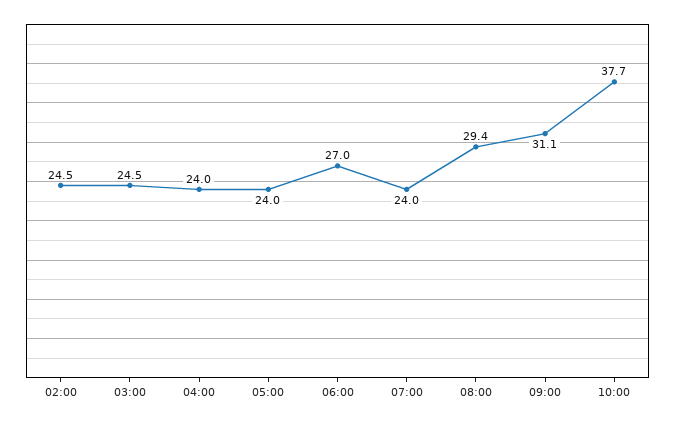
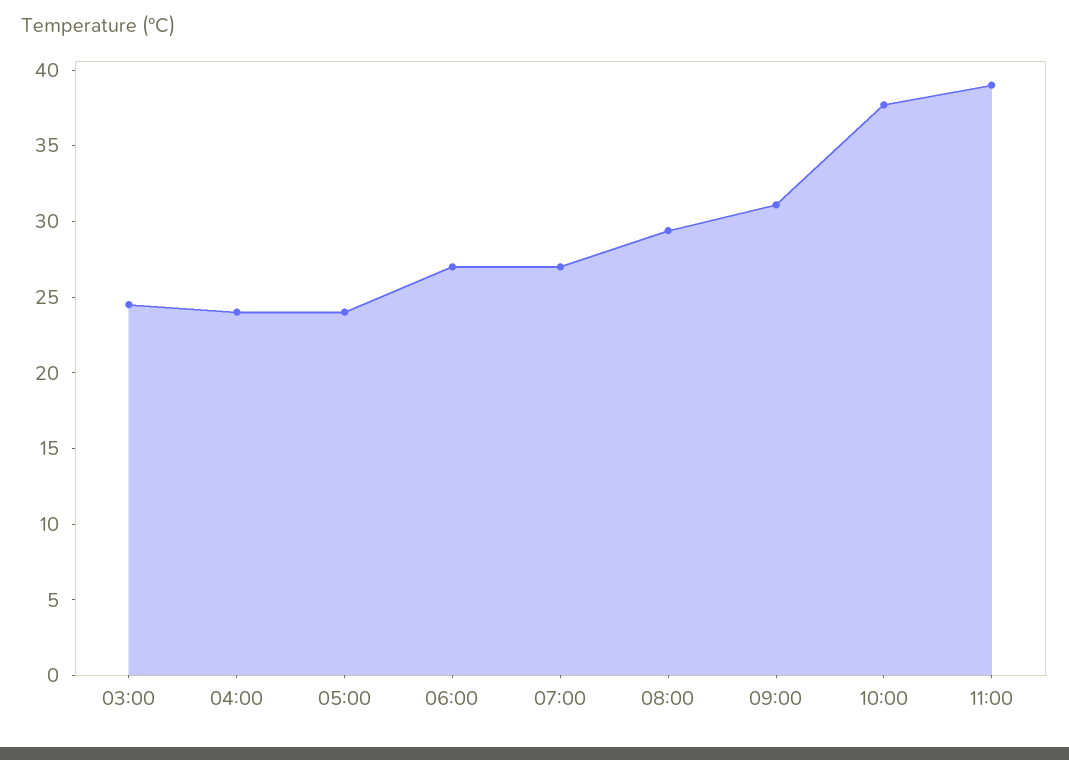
02:00: 24.5 -> none
07:00: 24 -> 27
11:00: none -> 39

